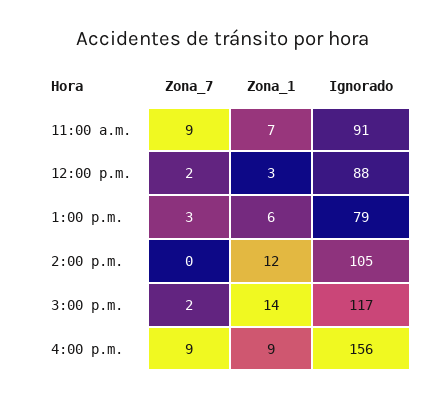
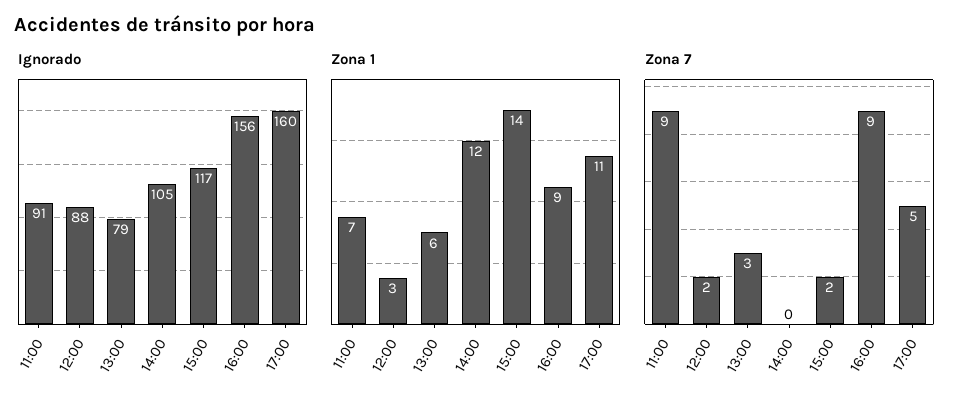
Ignorado, 17:00: none -> 160
Zona_1, 17:00: none -> 11
Zona_7, 17:00: none -> 5

